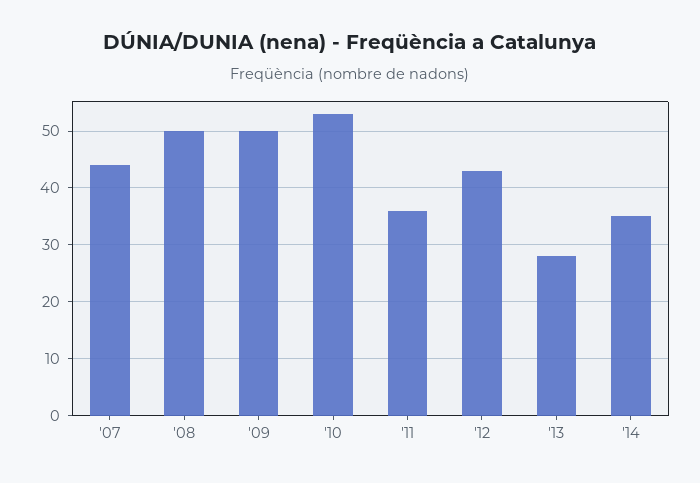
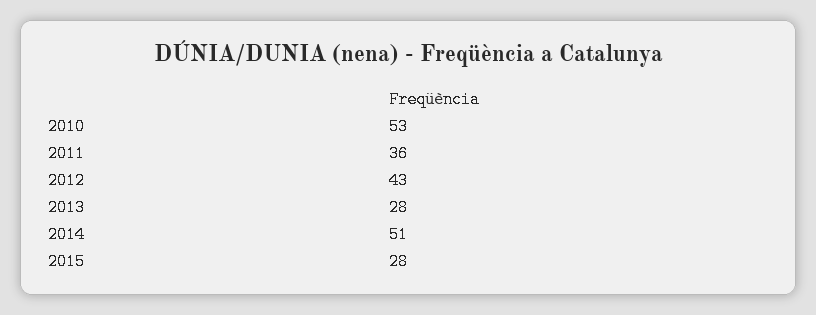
'07: 45 -> none
'08: 50 -> none
'09: 50 -> none
'14: 35 -> 51
2015: none -> 28

